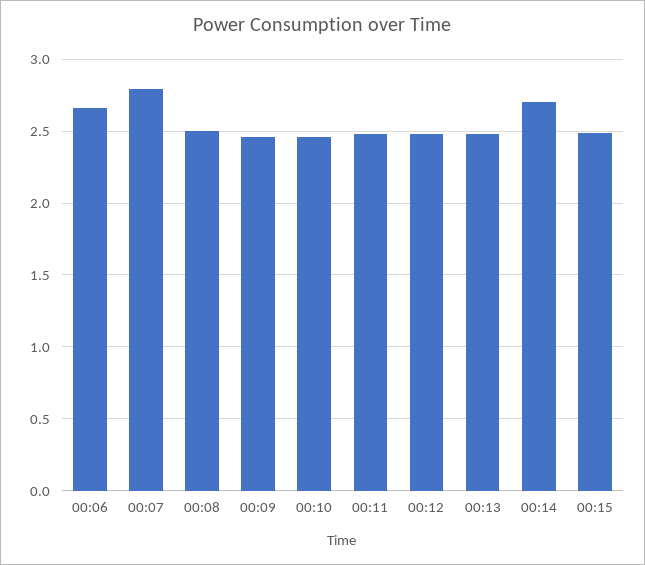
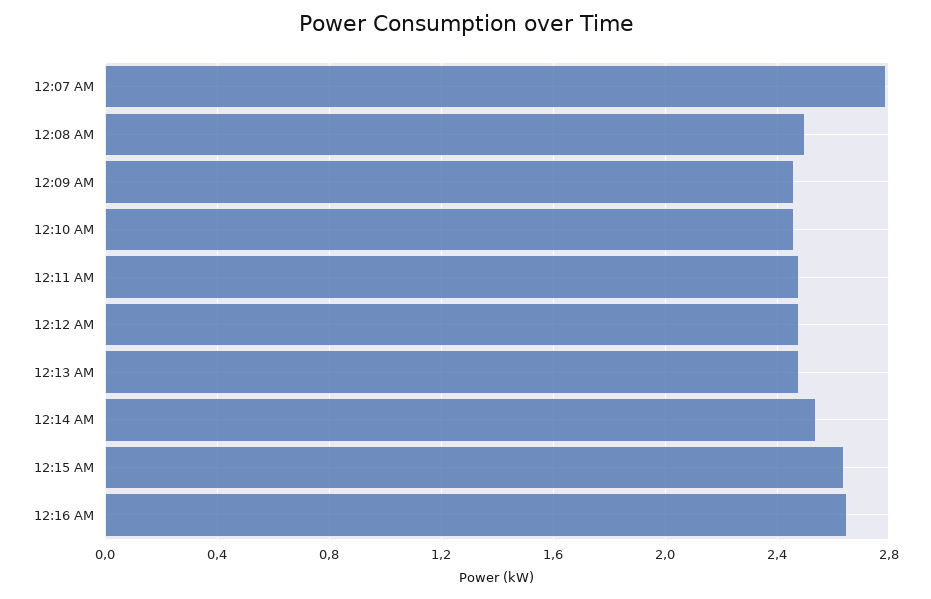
00:06: 2.65 -> none
00:14: 2.7 -> 2.55
00:15: 2.5 -> 2.65
12:16 AM: none -> 2.65

